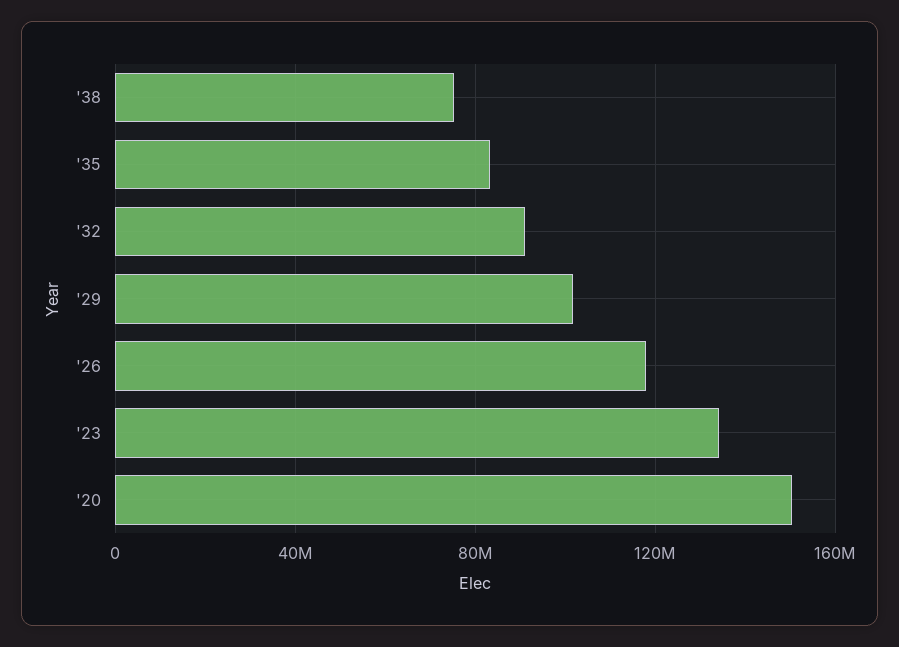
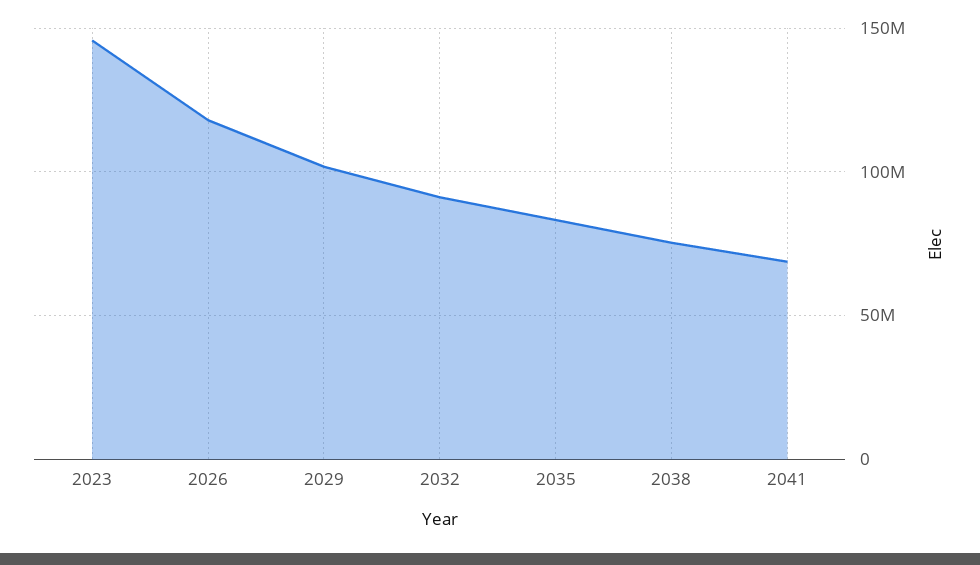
'23: 135000000 -> 145000000
'20: 150000000 -> none
2041: none -> 70000000

